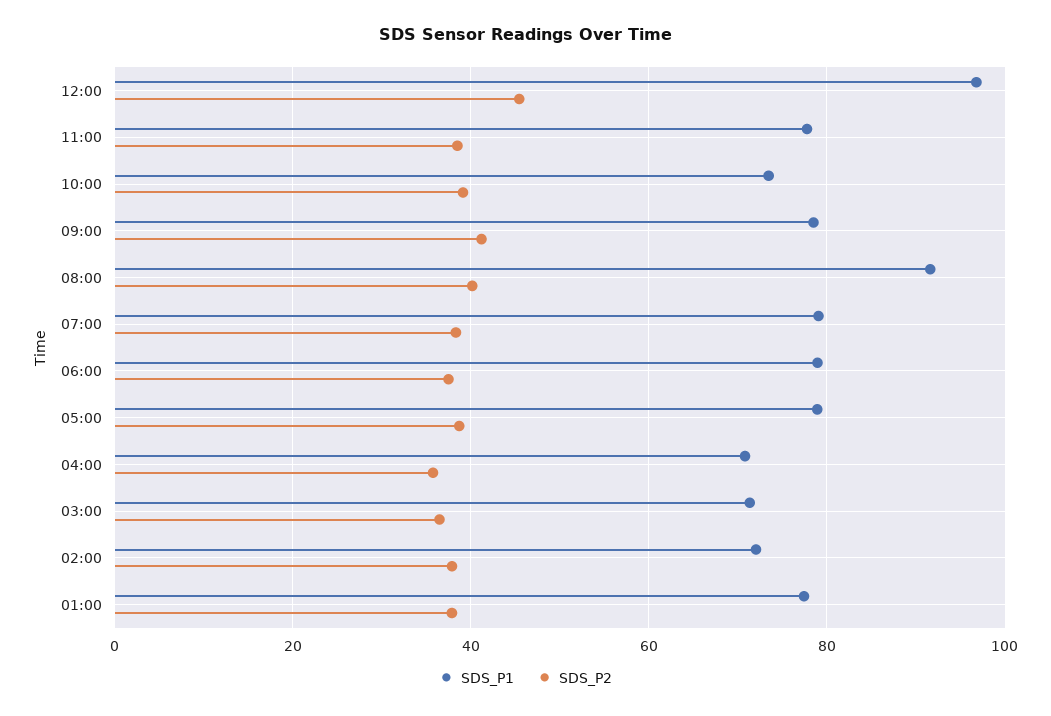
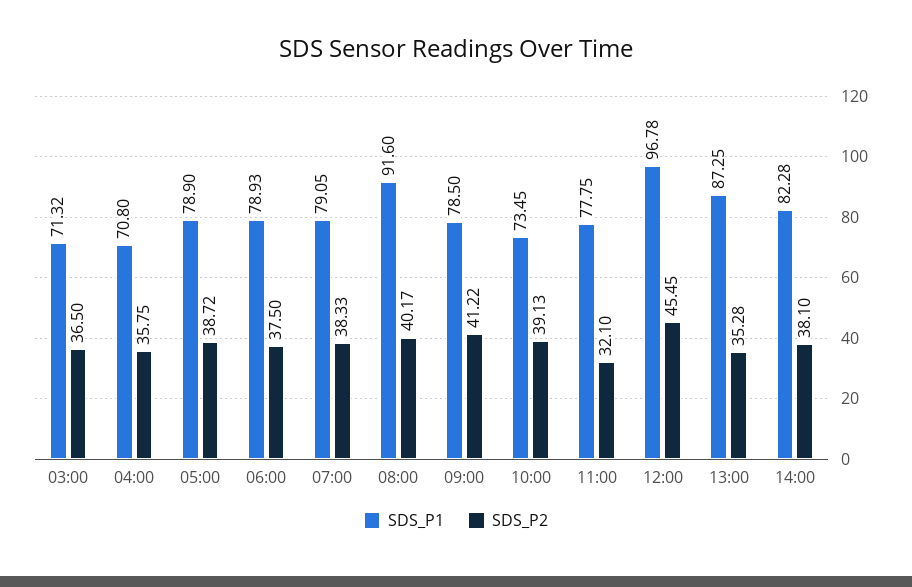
SDS_P2, 11:00: 38 -> 32.1
SDS_P1, 02:00: 72 -> none
SDS_P2, 02:00: 38 -> none
SDS_P1, 01:00: 78 -> none
SDS_P2, 01:00: 38 -> none
SDS_P1, 13:00: none -> 87.25
SDS_P2, 13:00: none -> 35.28
SDS_P1, 14:00: none -> 82.28
SDS_P2, 14:00: none -> 38.1

